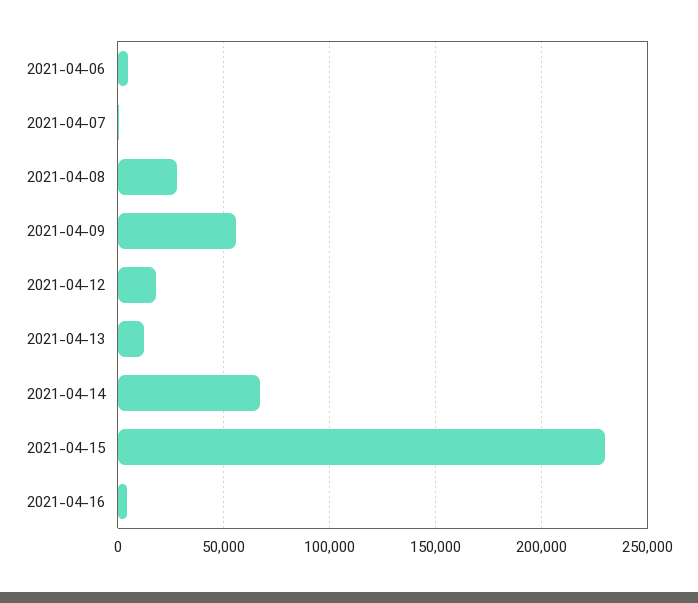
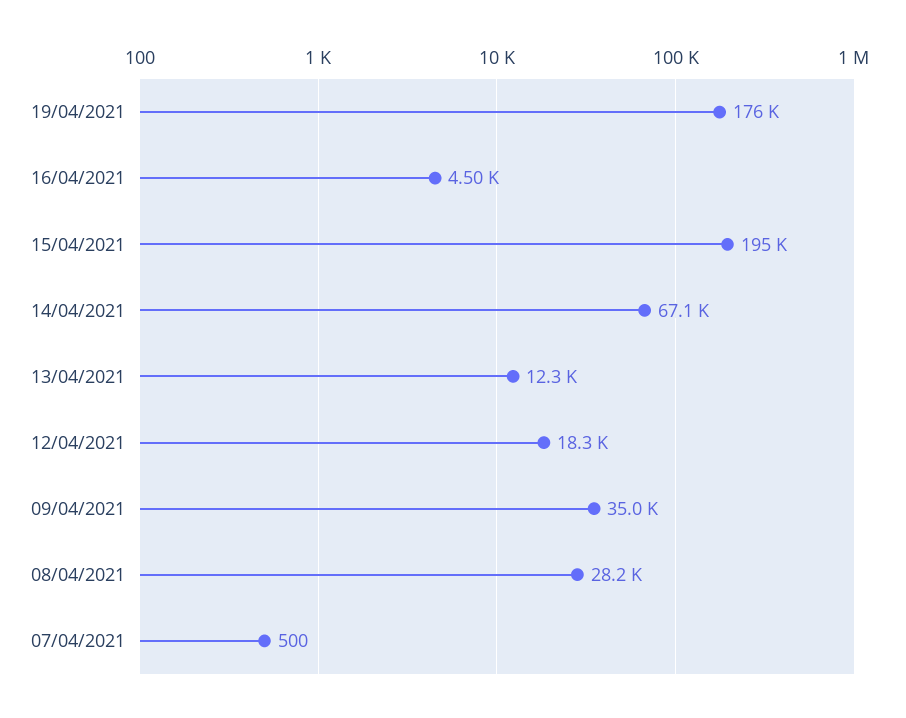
2021-04-06: 5000 -> none
2021-04-09: 55000 -> 35000
2021-04-15: 230000 -> 195000
19/04/2021: none -> 176000

